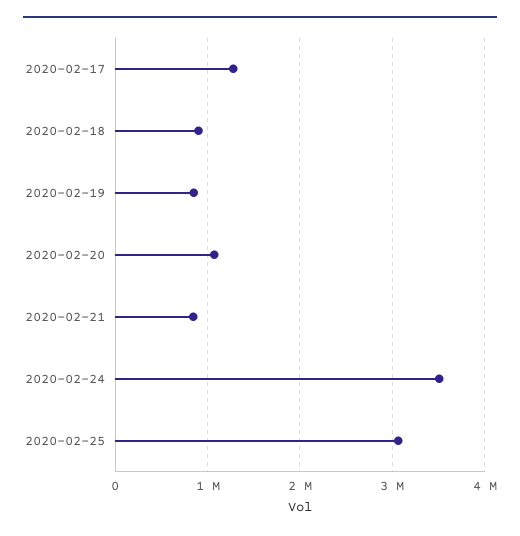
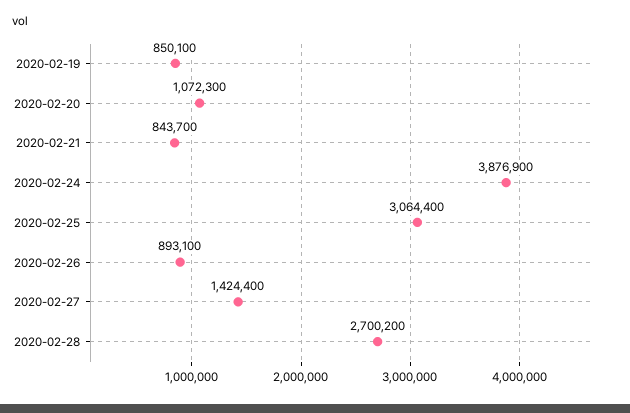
2020-02-17: 1300000 -> none
2020-02-18: 900000 -> none
2020-02-24: 3500000 -> 3876900
2020-02-26: none -> 893100
2020-02-27: none -> 1424400
2020-02-28: none -> 2700200

